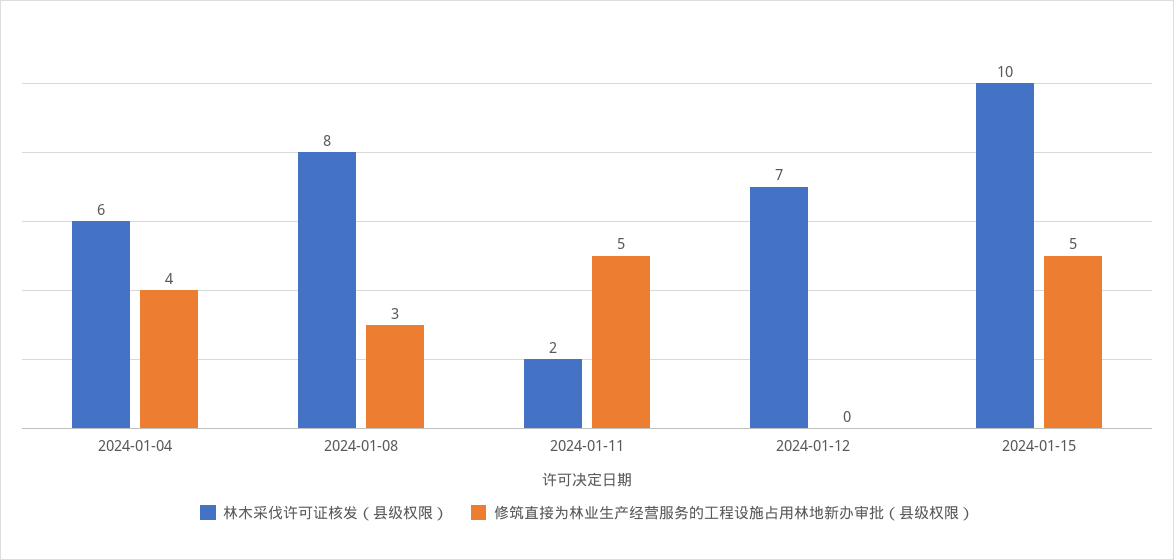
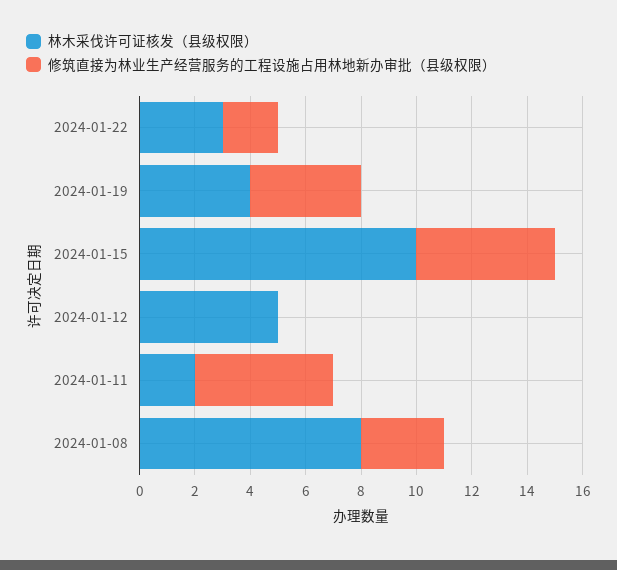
林木采伐许可证核发（县级权限）, 2024-01-04: 6 -> none
修筑直接为林业生产经营服务的工程设施占用林地新办审批（县级权限）, 2024-01-04: 4 -> none
林木采伐许可证核发（县级权限）, 2024-01-12: 7 -> 5
林木采伐许可证核发（县级权限）, 2024-01-22: none -> 3
修筑直接为林业生产经营服务的工程设施占用林地新办审批（县级权限）, 2024-01-22: none -> 2
林木采伐许可证核发（县级权限）, 2024-01-19: none -> 4
修筑直接为林业生产经营服务的工程设施占用林地新办审批（县级权限）, 2024-01-19: none -> 4

